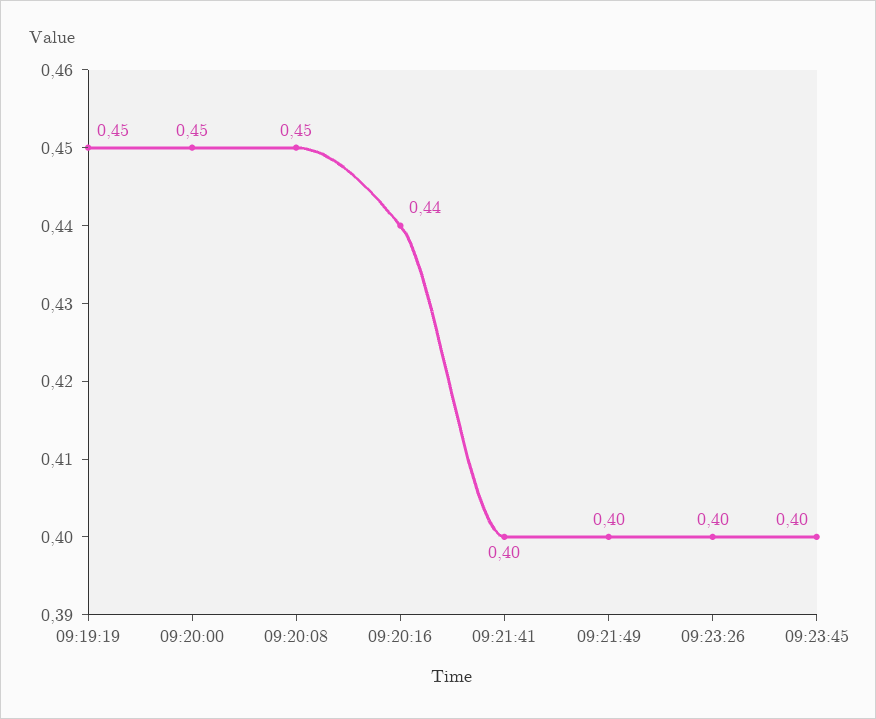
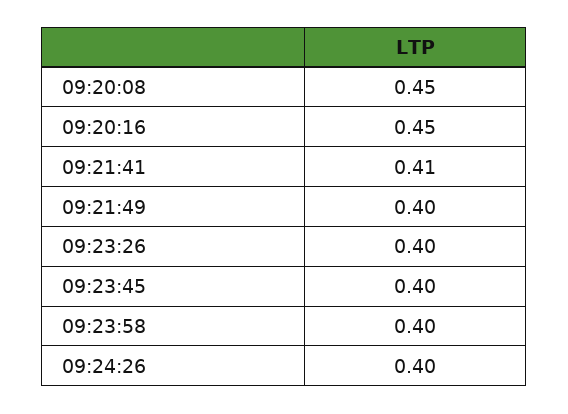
09:19:19: 0.45 -> none
09:20:00: 0.45 -> none
09:20:16: 0.44 -> 0.45
09:21:41: 0.4 -> 0.41
09:23:58: none -> 0.4
09:24:26: none -> 0.4

